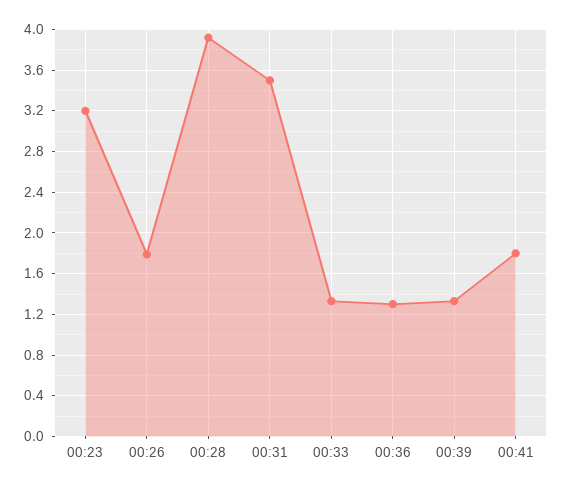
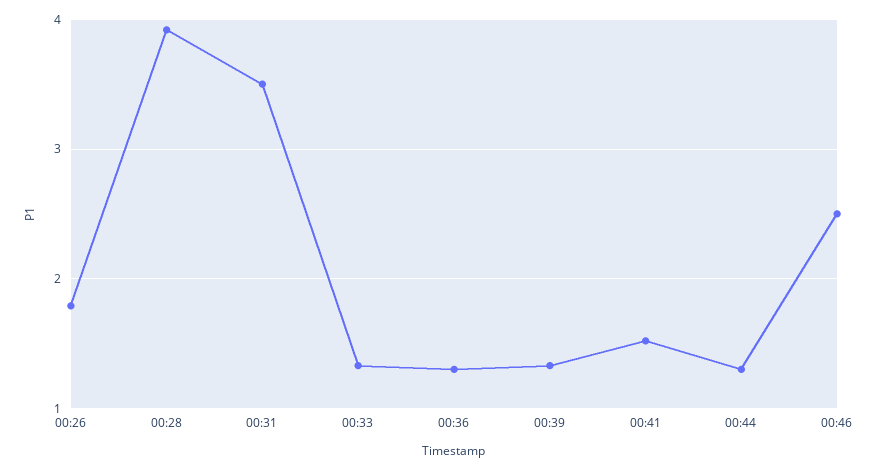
00:23: 3.2 -> none
00:41: 1.8 -> 1.5
00:44: none -> 1.3
00:46: none -> 2.5

